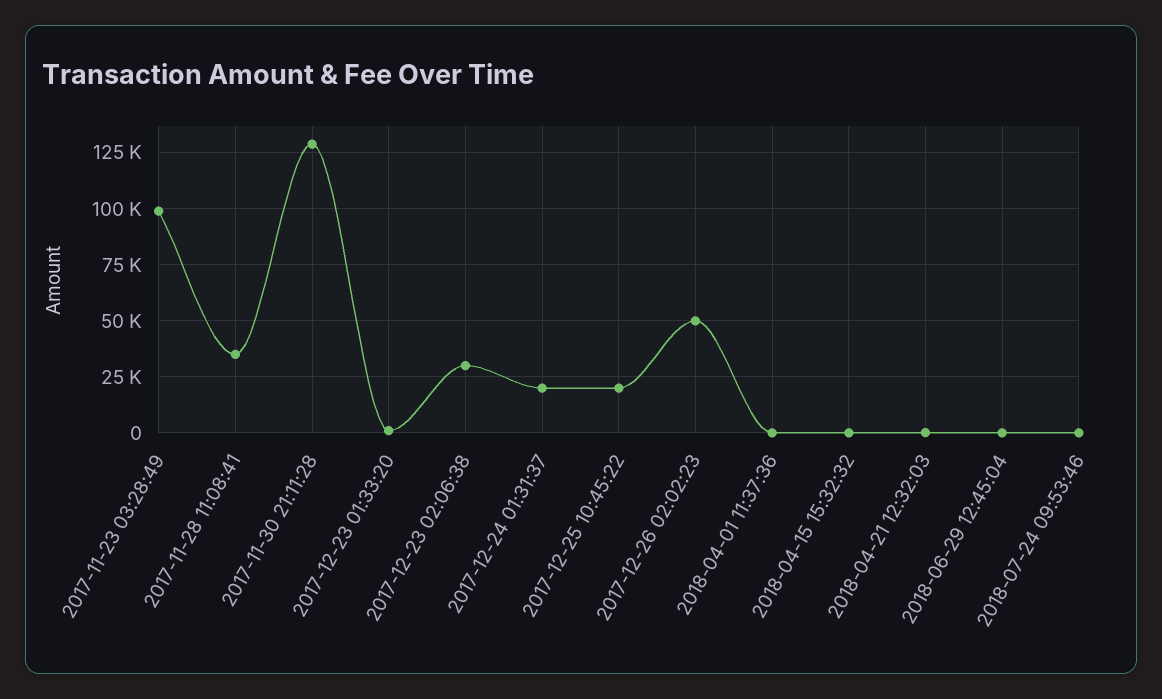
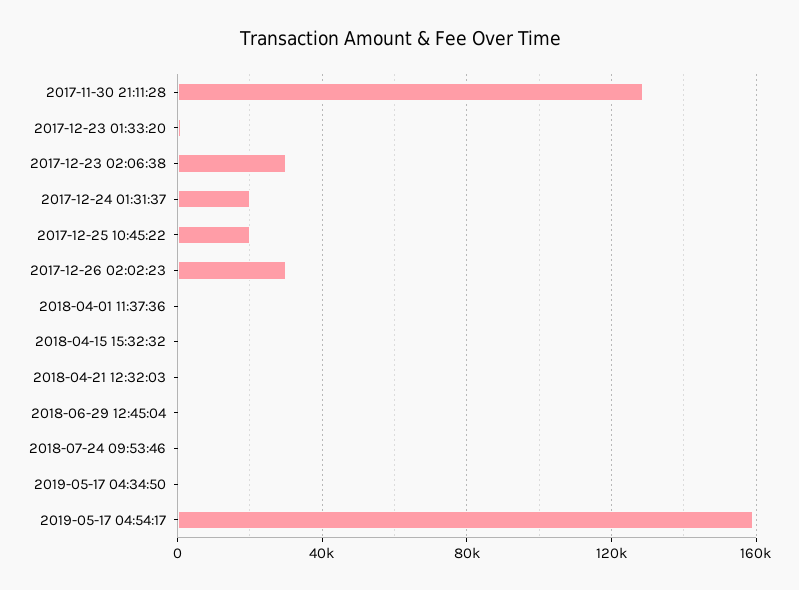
2017-11-23 03:28:49: 100000 -> none
2017-11-28 11:08:41: 35000 -> none
2017-12-26 02:02:23: 50000 -> 30000
2019-05-17 04:34:50: none -> 0
2019-05-17 04:54:17: none -> 160000

